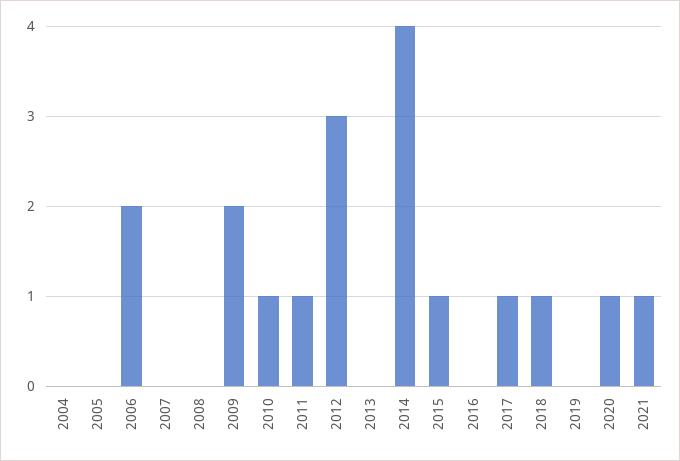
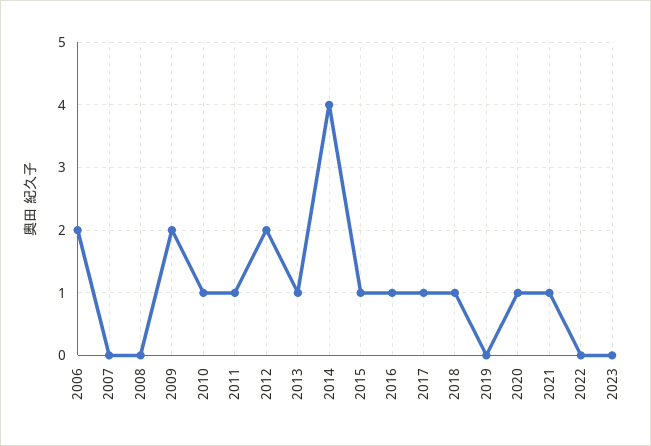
2004: 0 -> none
2005: 0 -> none
2012: 3 -> 2
2013: 0 -> 1
2016: 0 -> 1
2022: none -> 0
2023: none -> 0

